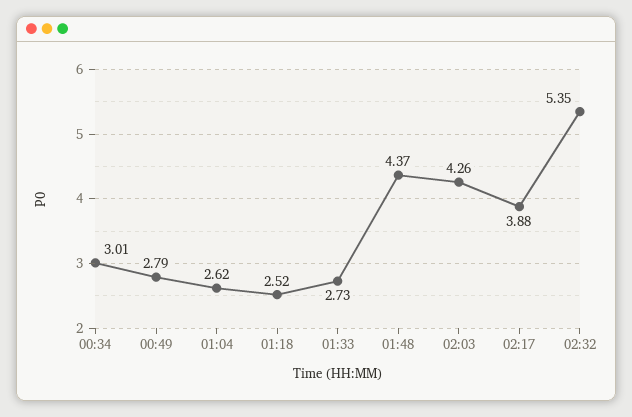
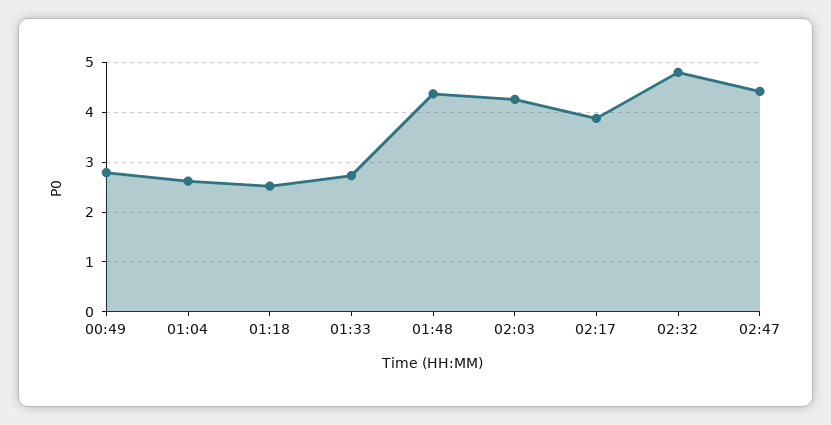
00:34: 3.01 -> none
02:32: 5.35 -> 4.8
02:47: none -> 4.4

